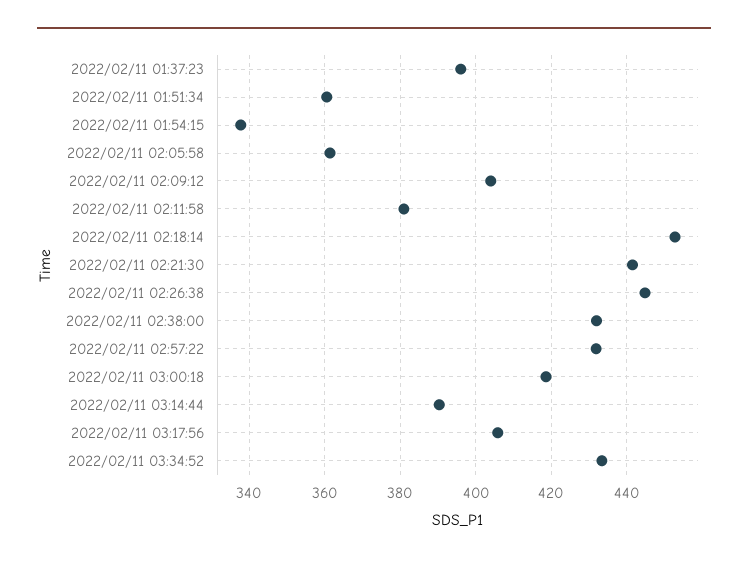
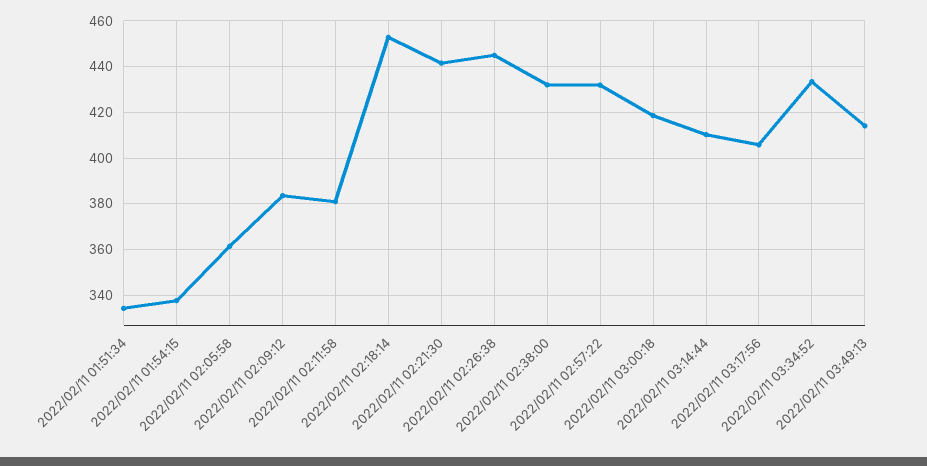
2022/02/11 01:37:23: 396 -> none
2022/02/11 01:51:34: 360 -> 335
2022/02/11 02:09:12: 404 -> 385
2022/02/11 03:14:44: 390 -> 410
2022/02/11 03:49:13: none -> 415

